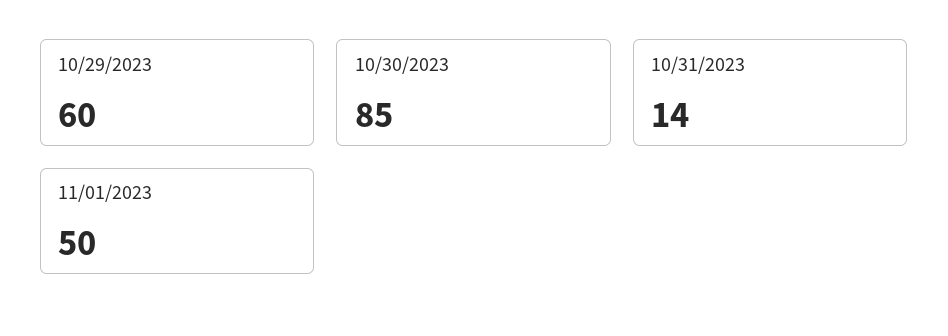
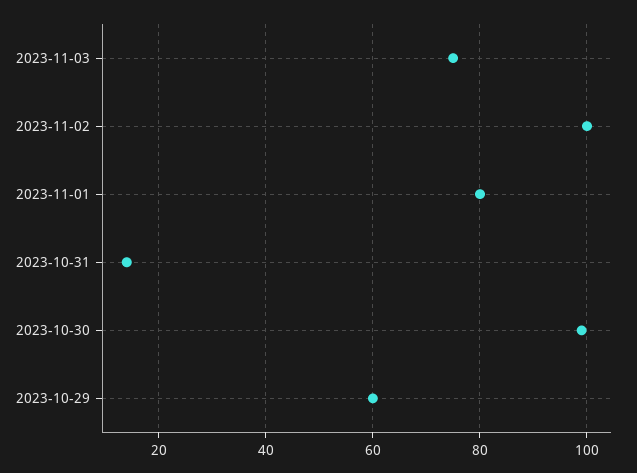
10/30/2023: 85 -> 100
11/01/2023: 50 -> 80
2023-11-03: none -> 75
2023-11-02: none -> 100

